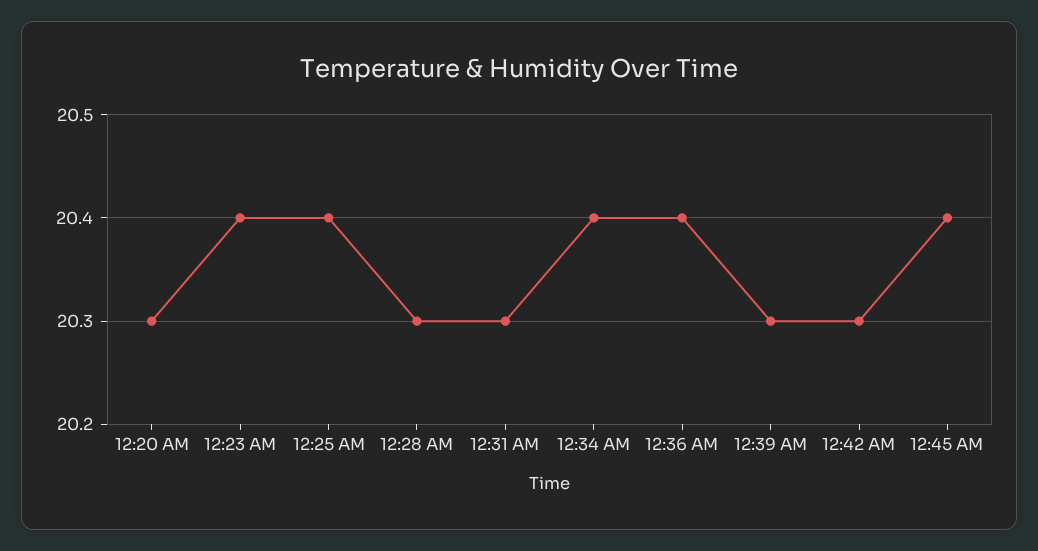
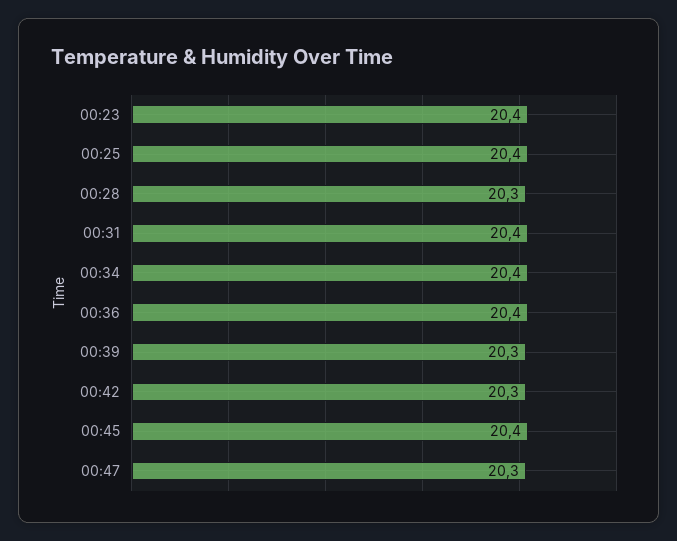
12:20 AM: 20.3 -> none
12:31 AM: 20.3 -> 20.4
00:47: none -> 20.3

